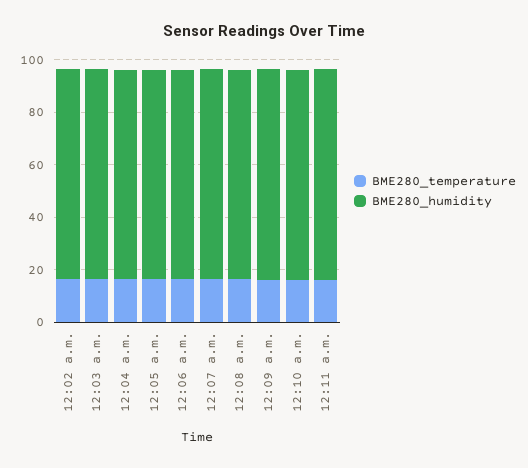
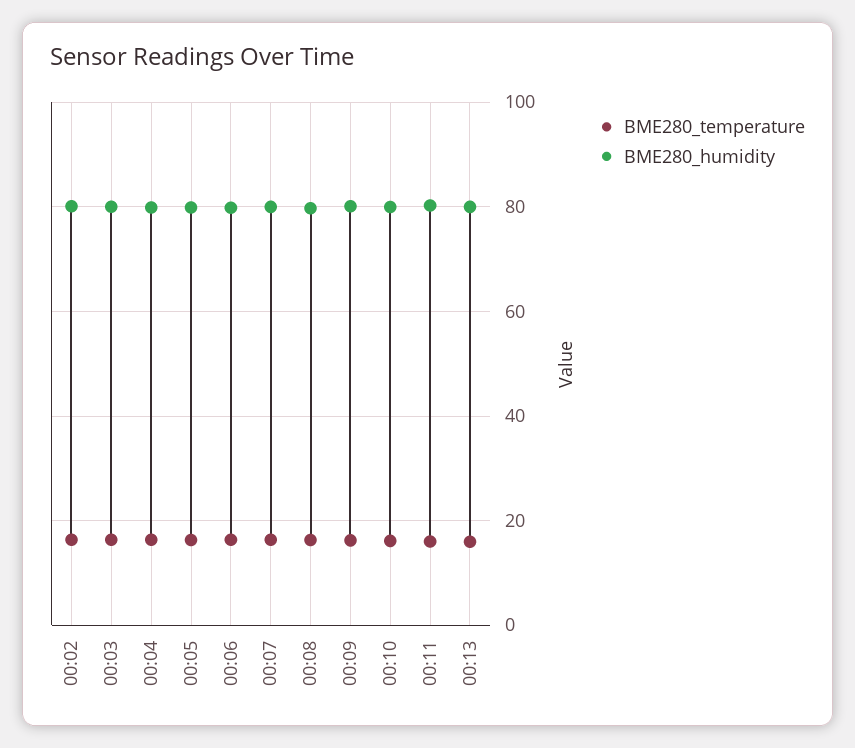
BME280_temperature, 00:13: none -> 16
BME280_humidity, 00:13: none -> 80

